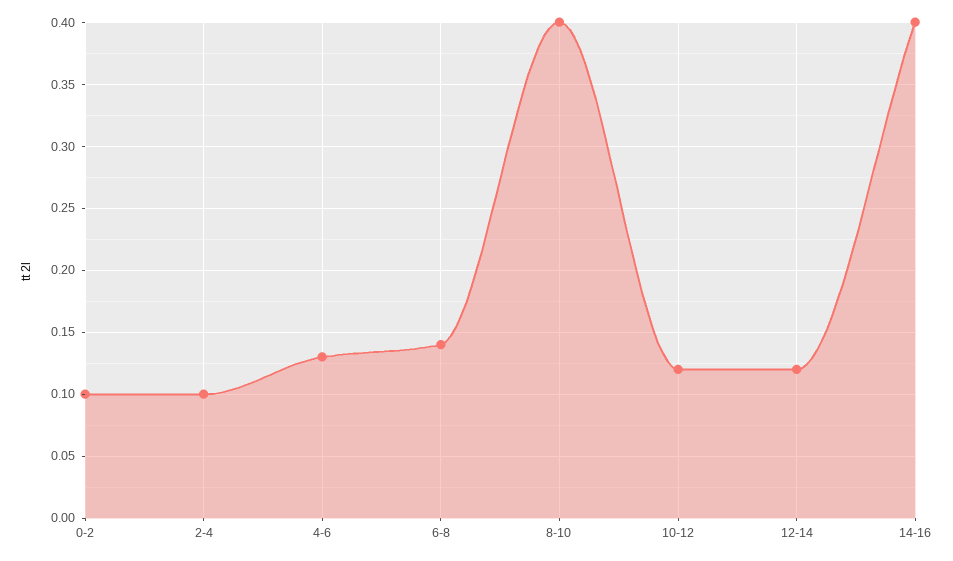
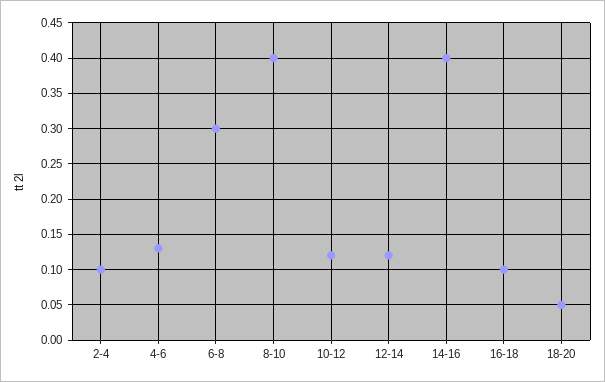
0-2: 0.1 -> none
6-8: 0.14 -> 0.3
16-18: none -> 0.1
18-20: none -> 0.05

